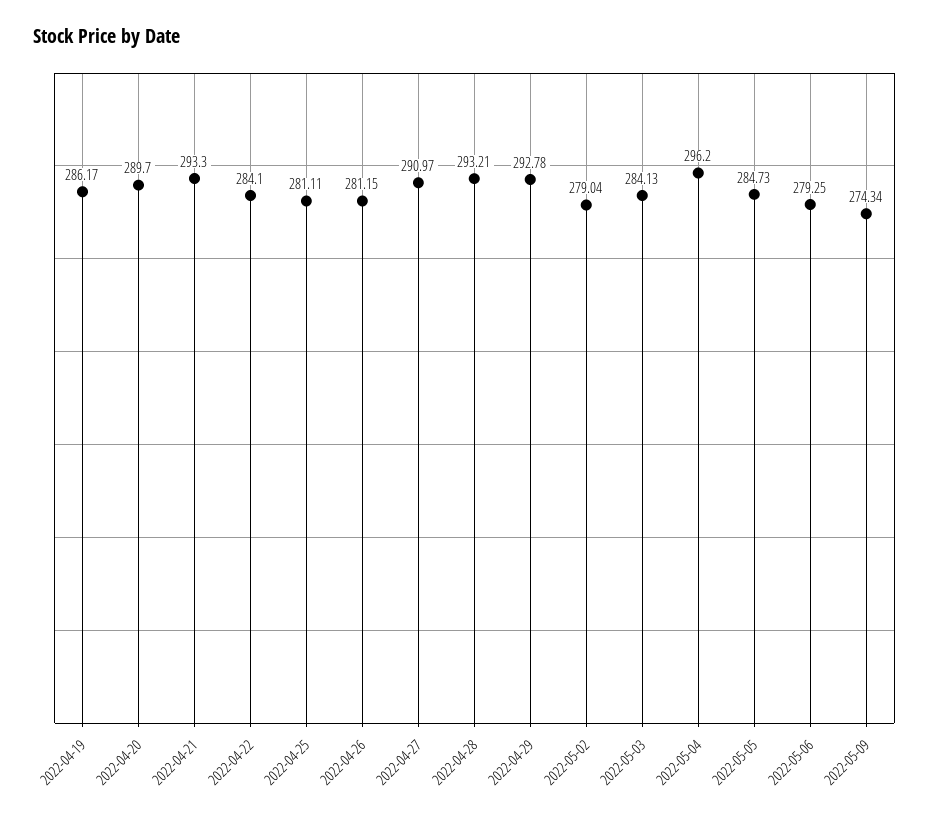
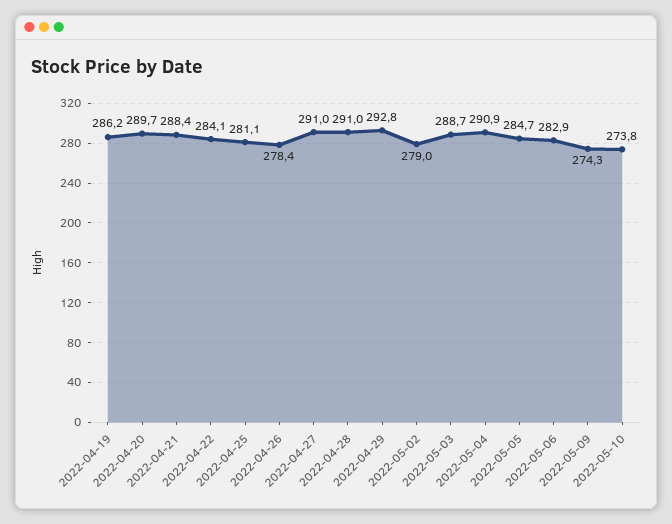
2022-04-21: 293.3 -> 288.4
2022-04-26: 281.15 -> 278.4
2022-04-28: 293.21 -> 291
2022-05-03: 284.13 -> 288.7
2022-05-04: 296.2 -> 290.9
2022-05-06: 279.25 -> 282.9
2022-05-10: none -> 273.8

